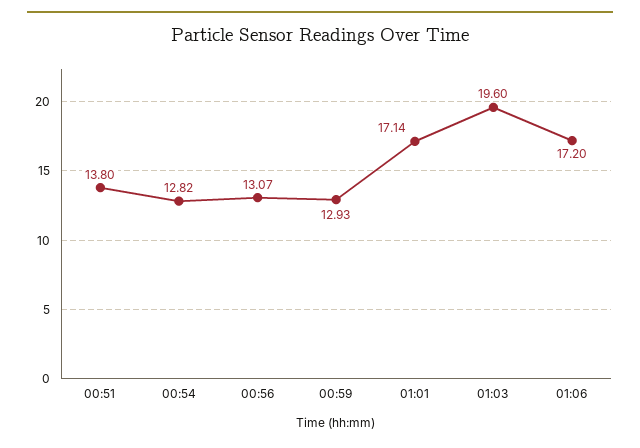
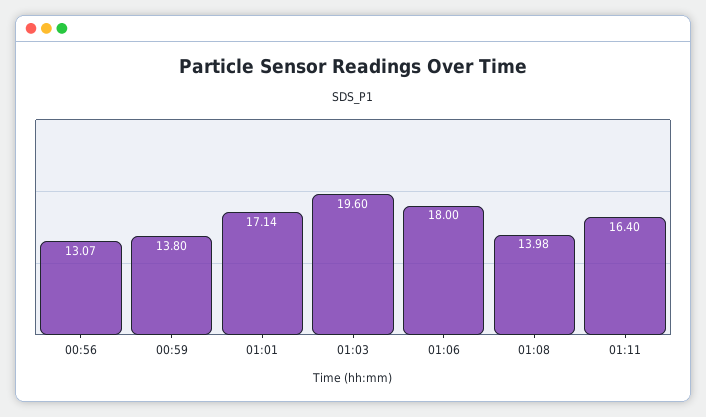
00:51: 13.8 -> none
00:54: 12.82 -> none
00:59: 12.93 -> 13.8
01:06: 17.2 -> 18
01:08: none -> 13.98
01:11: none -> 16.4

